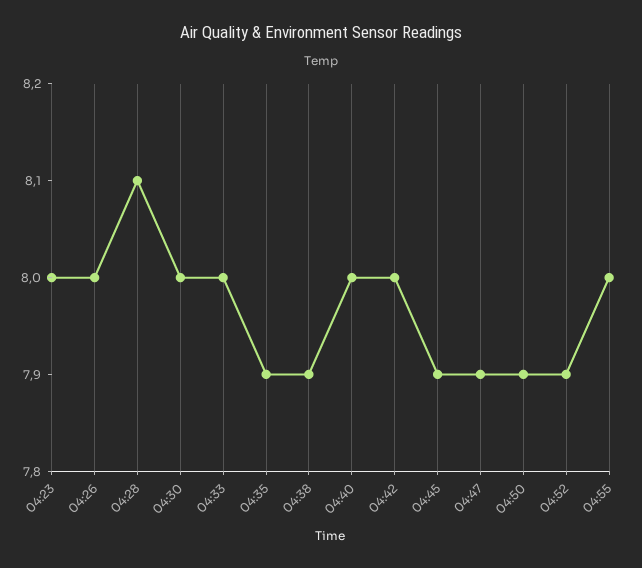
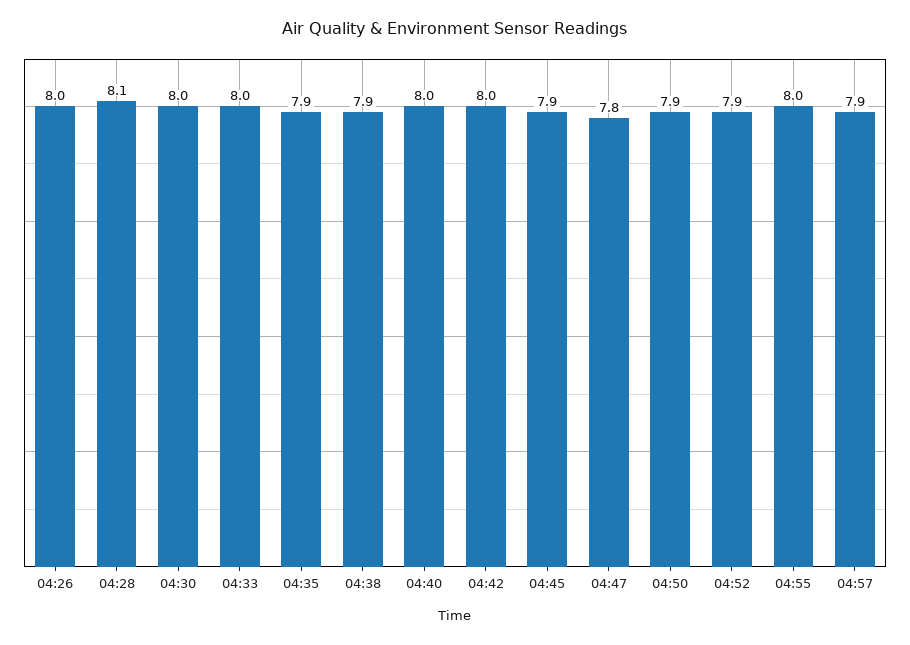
04:23: 8 -> none
04:47: 7.9 -> 7.8
04:57: none -> 7.9

